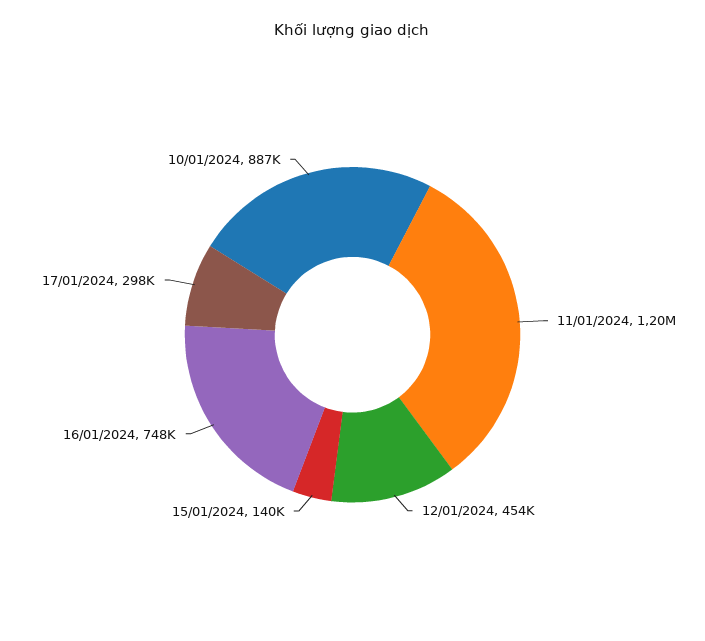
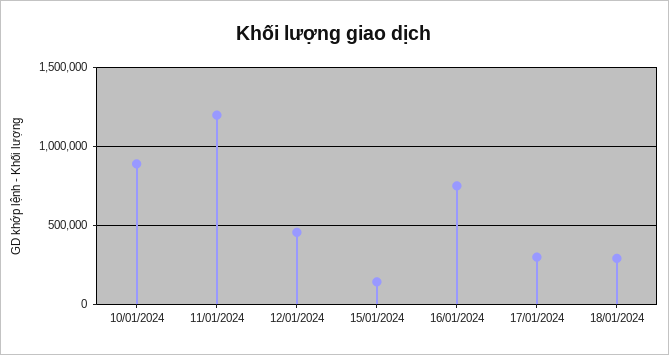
18/01/2024: none -> 300000

